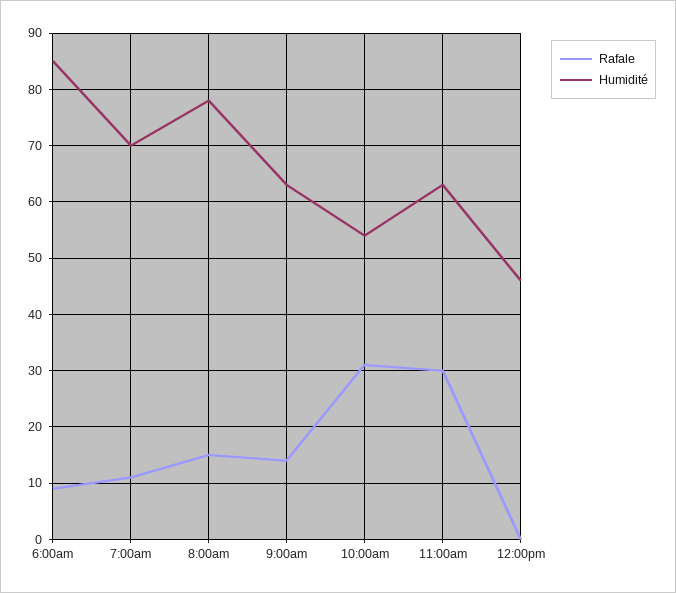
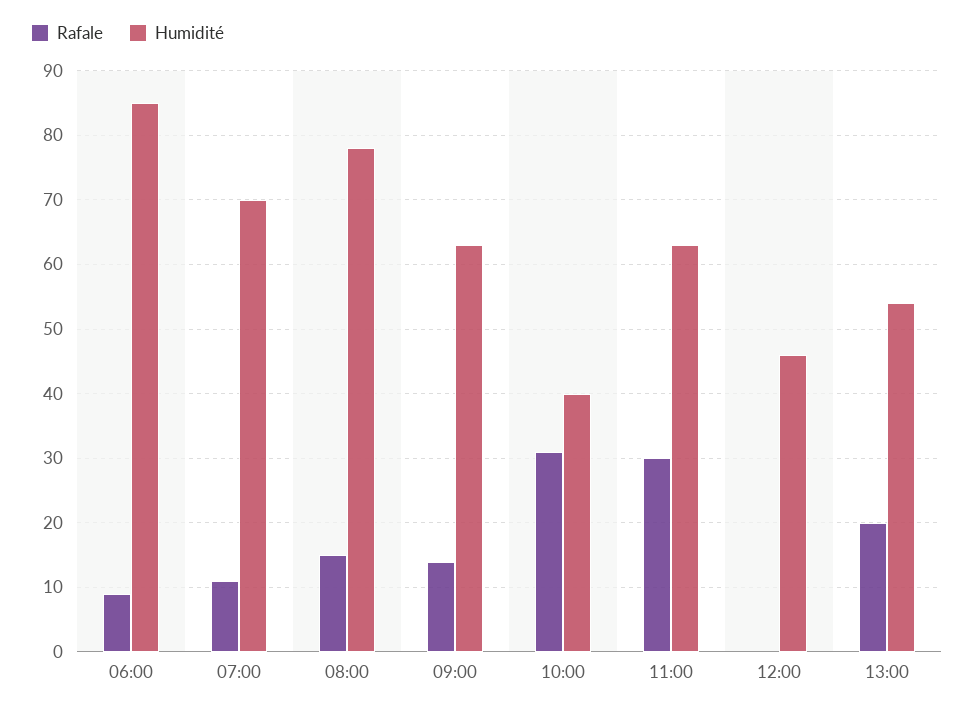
Humidité, 10:00am: 55 -> 40
Rafale, 13:00: none -> 20
Humidité, 13:00: none -> 54

